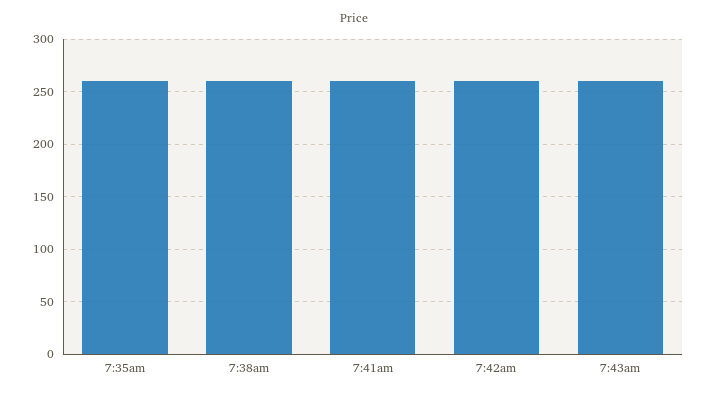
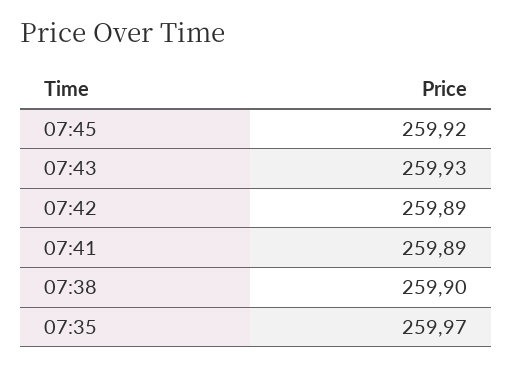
07:45: none -> 259.92

